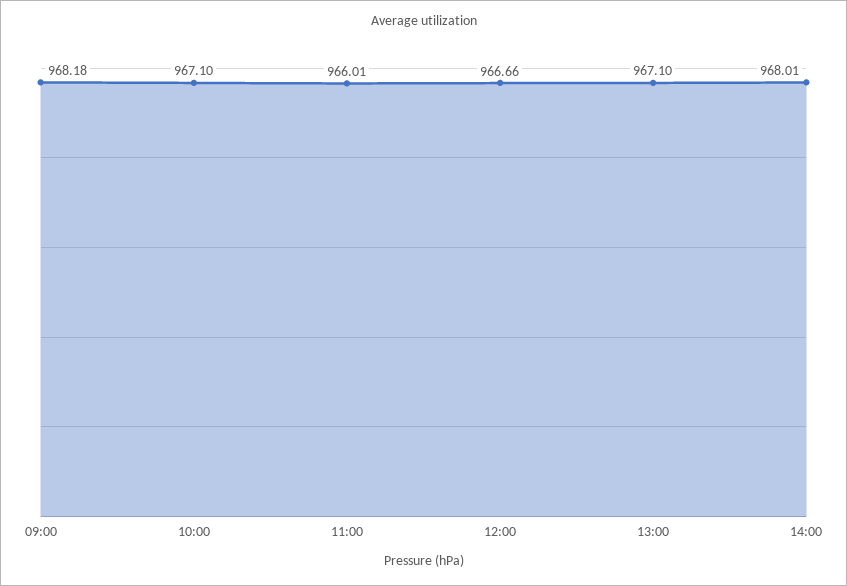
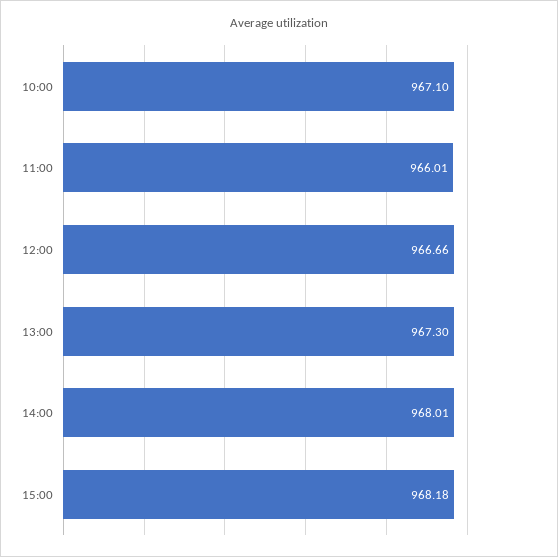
09:00: 968.18 -> none
13:00: 967.1 -> 967.3
15:00: none -> 968.18

